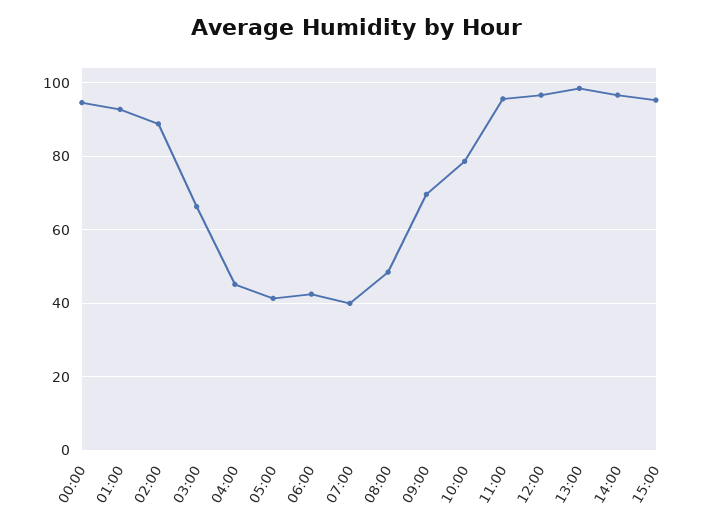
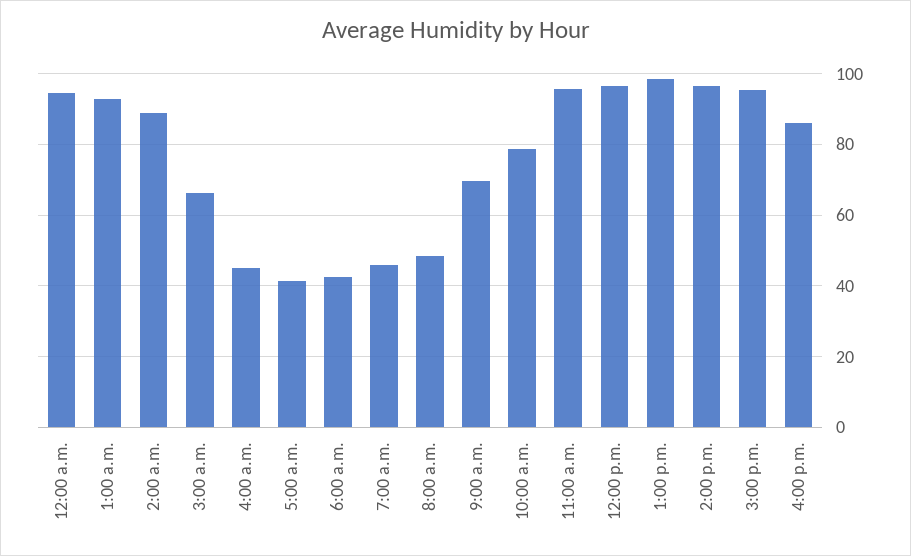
07:00: 40 -> 46
4:00 p.m.: none -> 86

